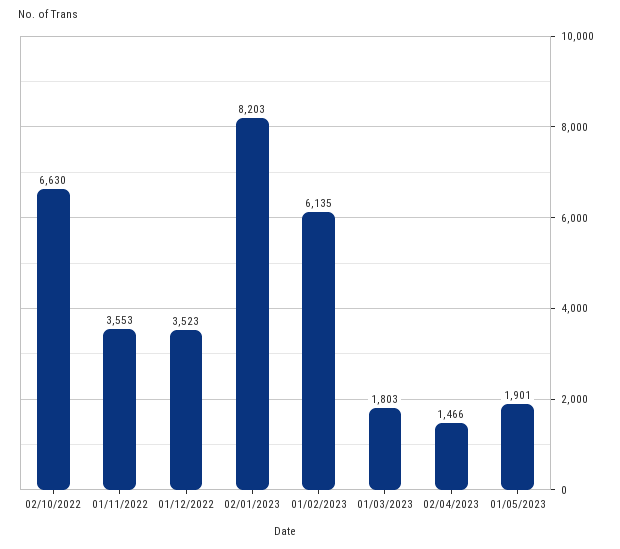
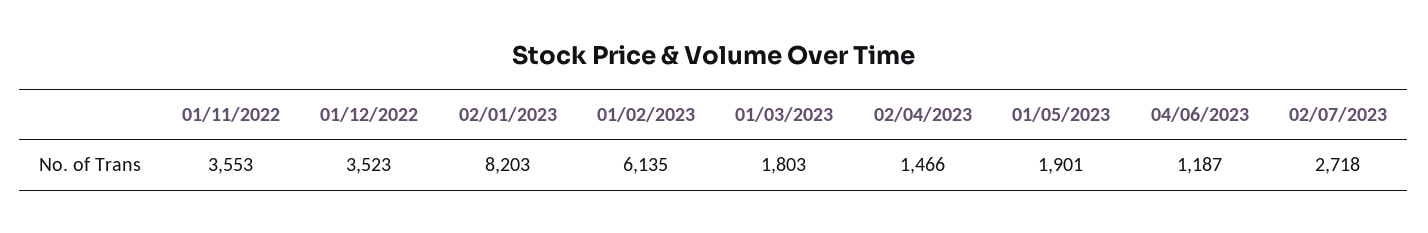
02/10/2022: 6630 -> none
04/06/2023: none -> 1187
02/07/2023: none -> 2718

